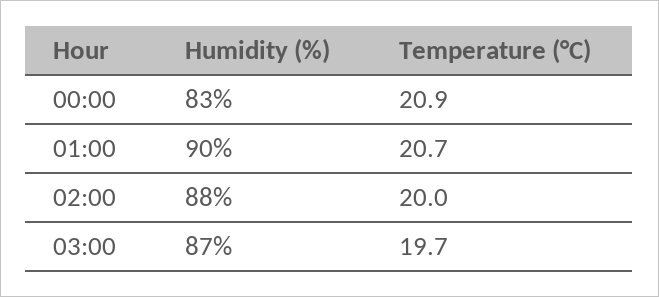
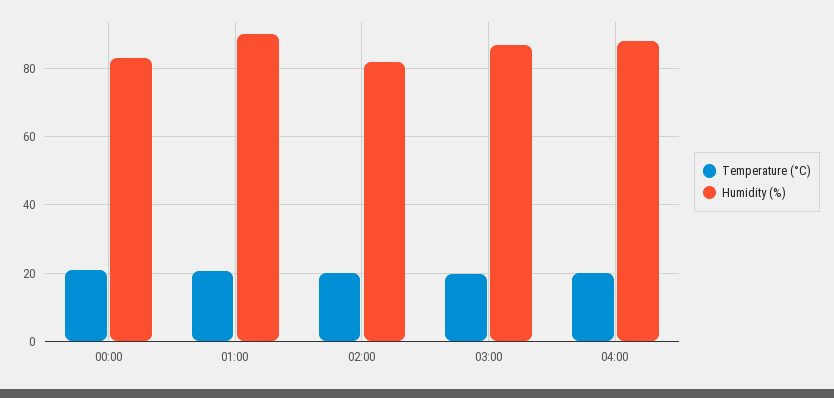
Humidity (%), 02:00: 88 -> 82
Temperature (°C), 04:00: none -> 20
Humidity (%), 04:00: none -> 88

